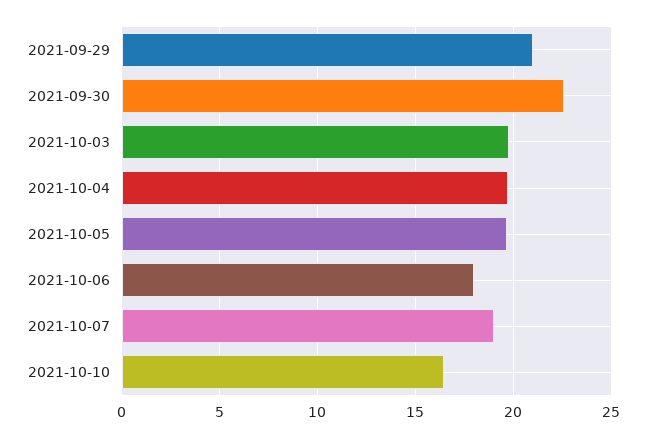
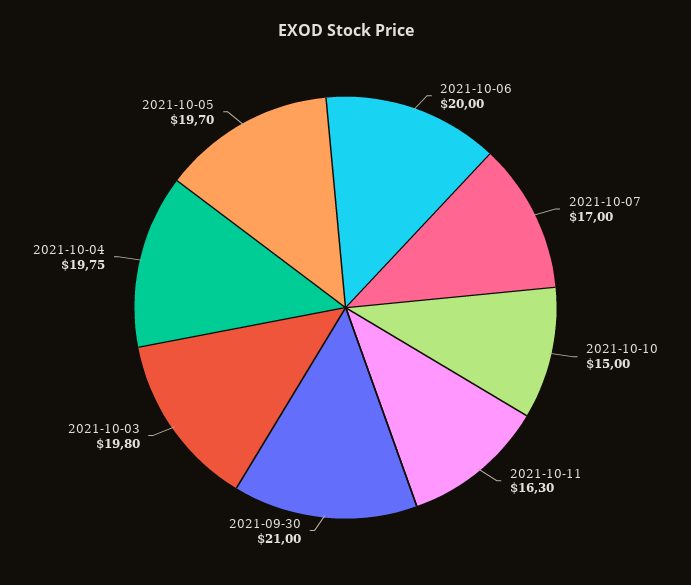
2021-09-29: 21 -> none
2021-09-30: 22.5 -> 21
2021-10-06: 18 -> 20
2021-10-07: 19 -> 17
2021-10-10: 16.5 -> 15
2021-10-11: none -> 16.3

